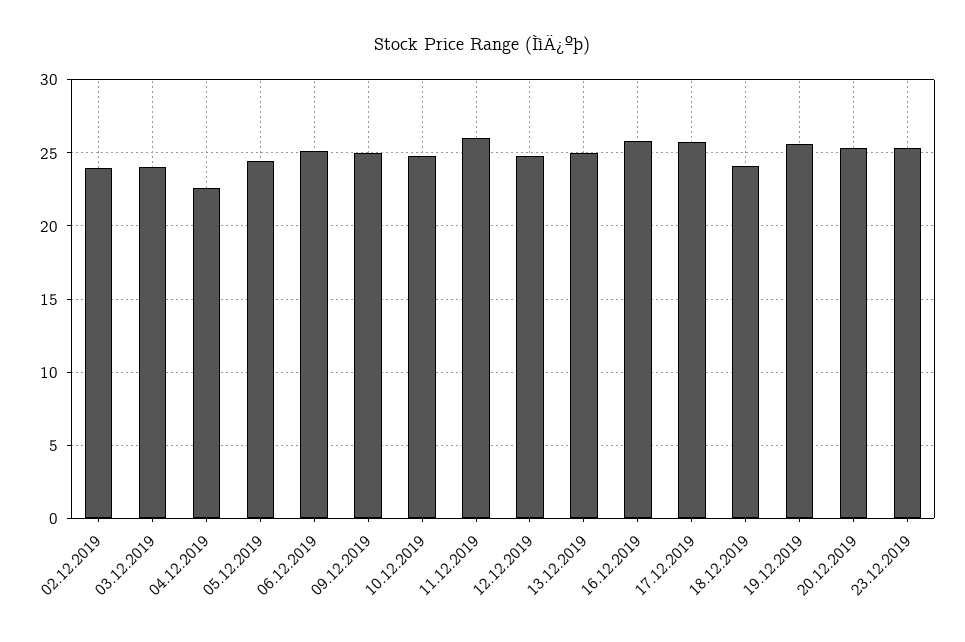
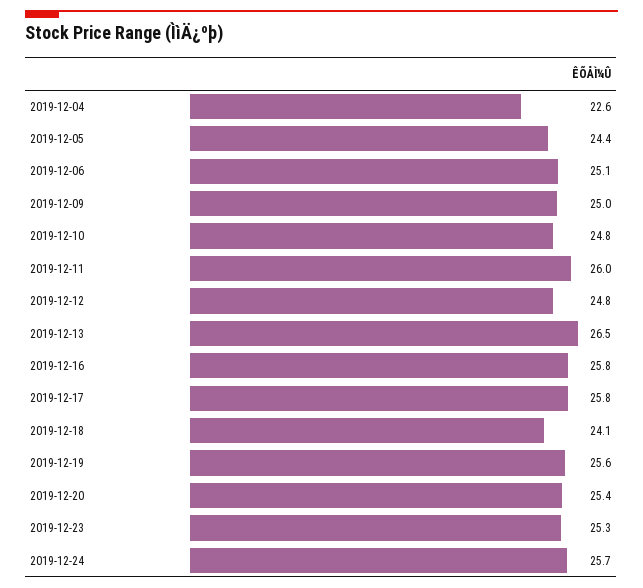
02.12.2019: 24 -> none
03.12.2019: 24 -> none
13.12.2019: 25 -> 26.5
2019-12-24: none -> 25.7

